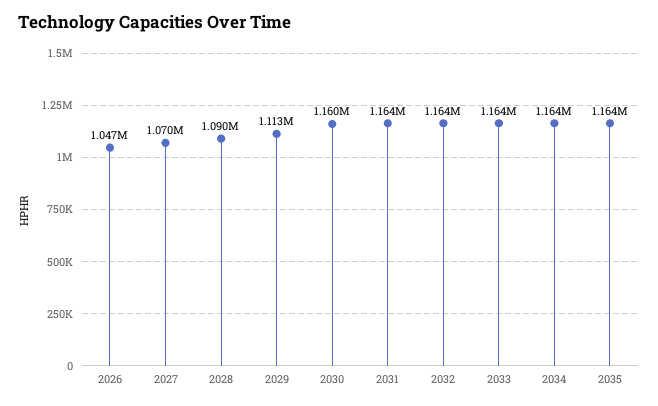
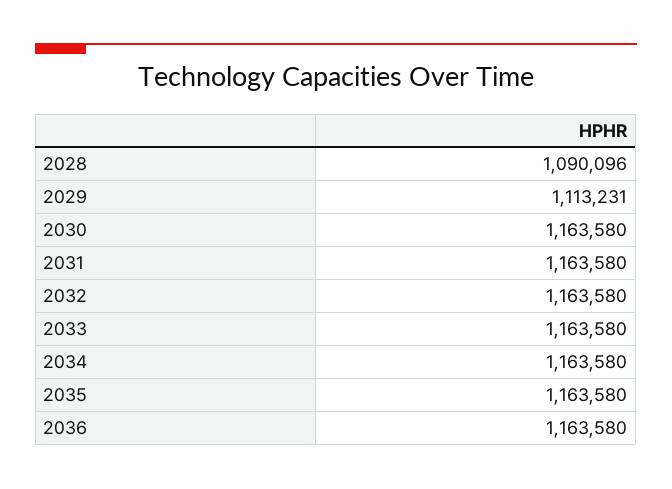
2026: 1047000 -> none
2027: 1070000 -> none
2030: 1160000 -> 1163580
2036: none -> 1163580

